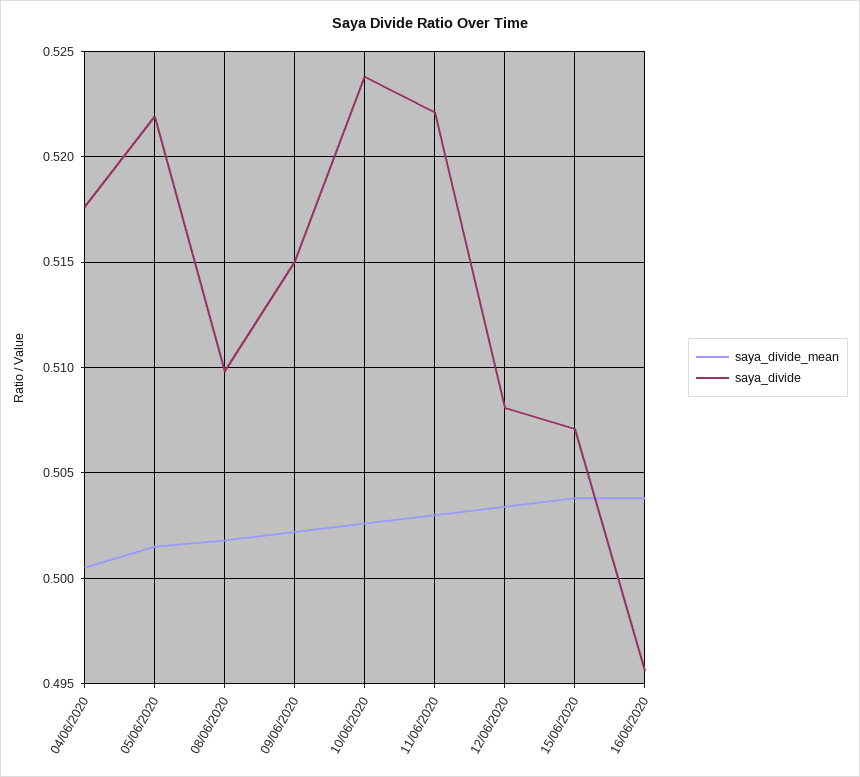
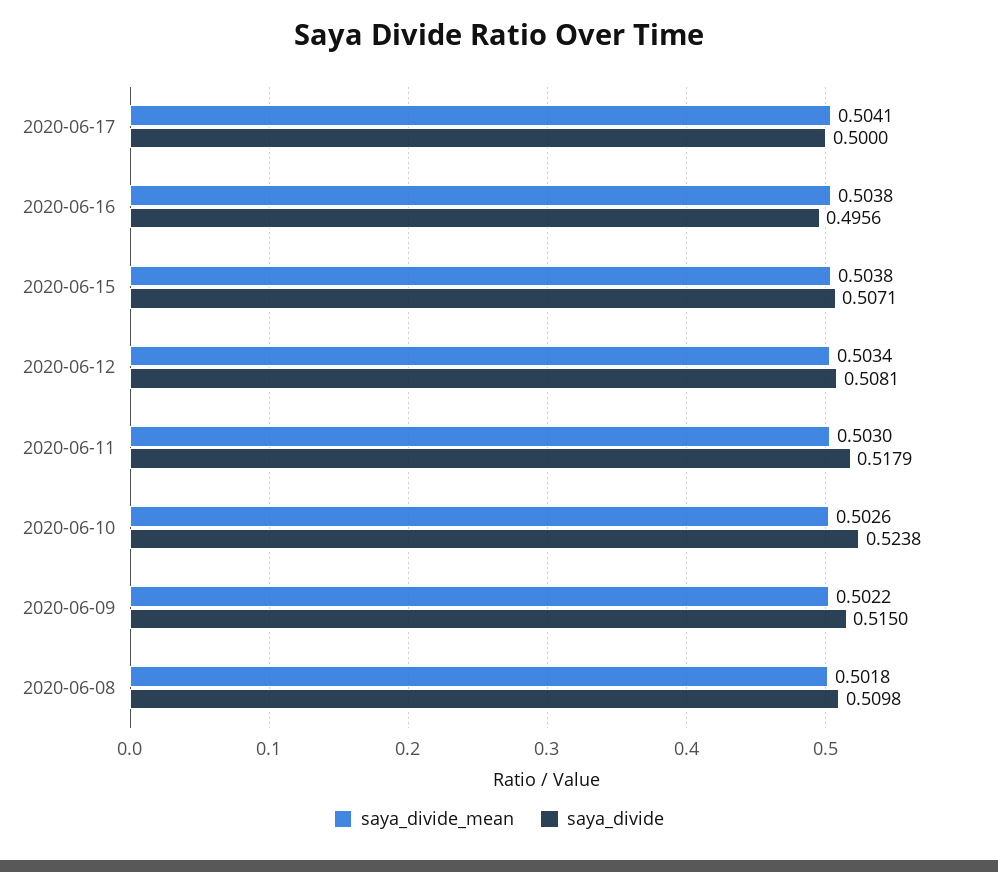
saya_divide_mean, 04/06/2020: 0.5005 -> none
saya_divide, 04/06/2020: 0.5175 -> none
saya_divide_mean, 05/06/2020: 0.5015 -> none
saya_divide, 05/06/2020: 0.522 -> none
saya_divide, 11/06/2020: 0.522 -> 0.5179
saya_divide_mean, 2020-06-17: none -> 0.5041
saya_divide, 2020-06-17: none -> 0.5

